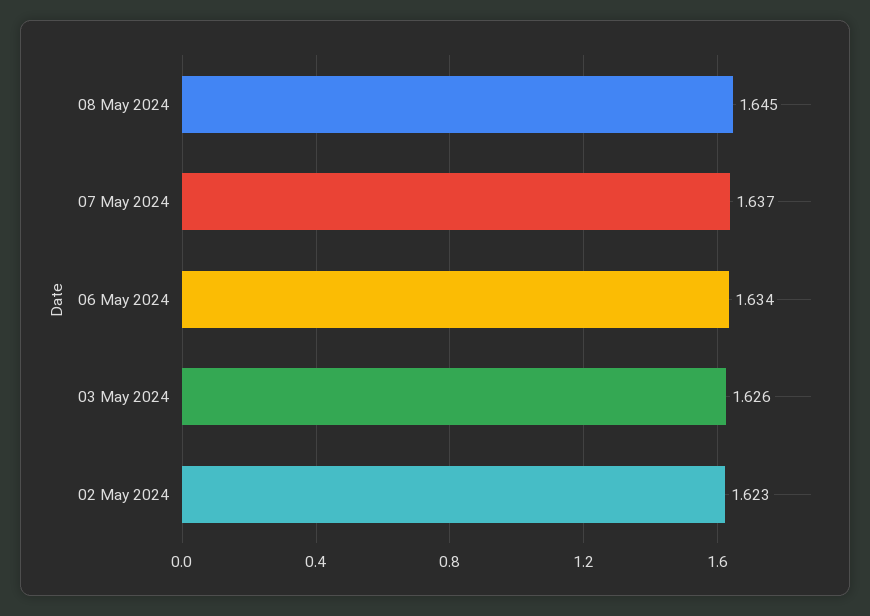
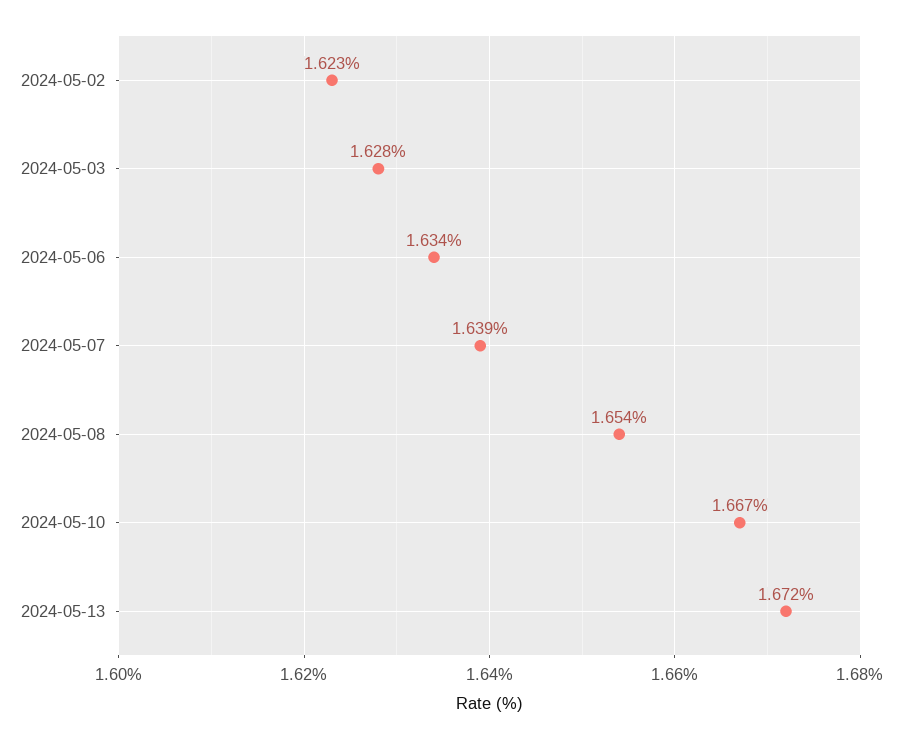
08 May 2024: 1.645 -> 1.654
07 May 2024: 1.637 -> 1.639
03 May 2024: 1.626 -> 1.628
2024-05-10: none -> 1.667
2024-05-13: none -> 1.672

